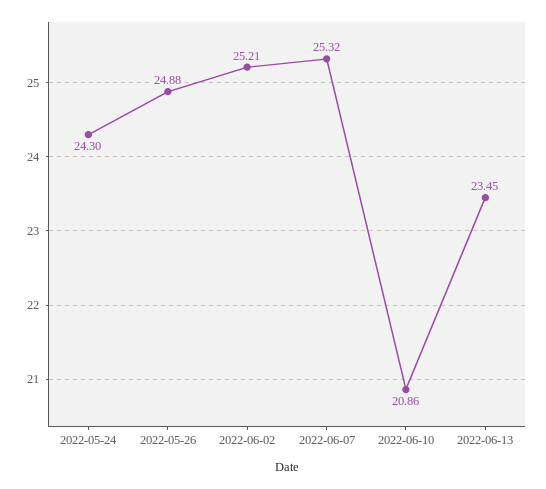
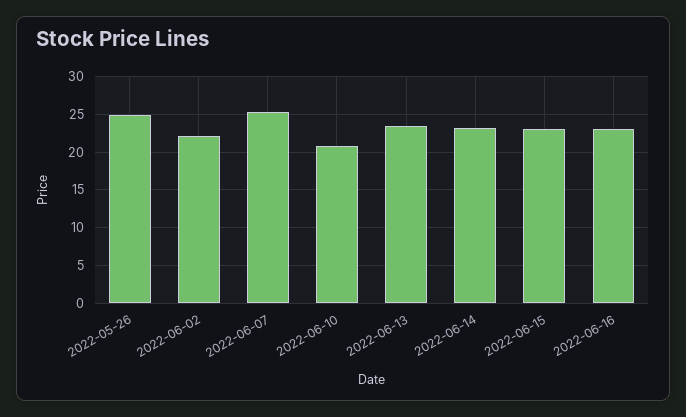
2022-05-24: 24.3 -> none
2022-06-02: 25.21 -> 22
2022-06-14: none -> 23
2022-06-15: none -> 23
2022-06-16: none -> 23

